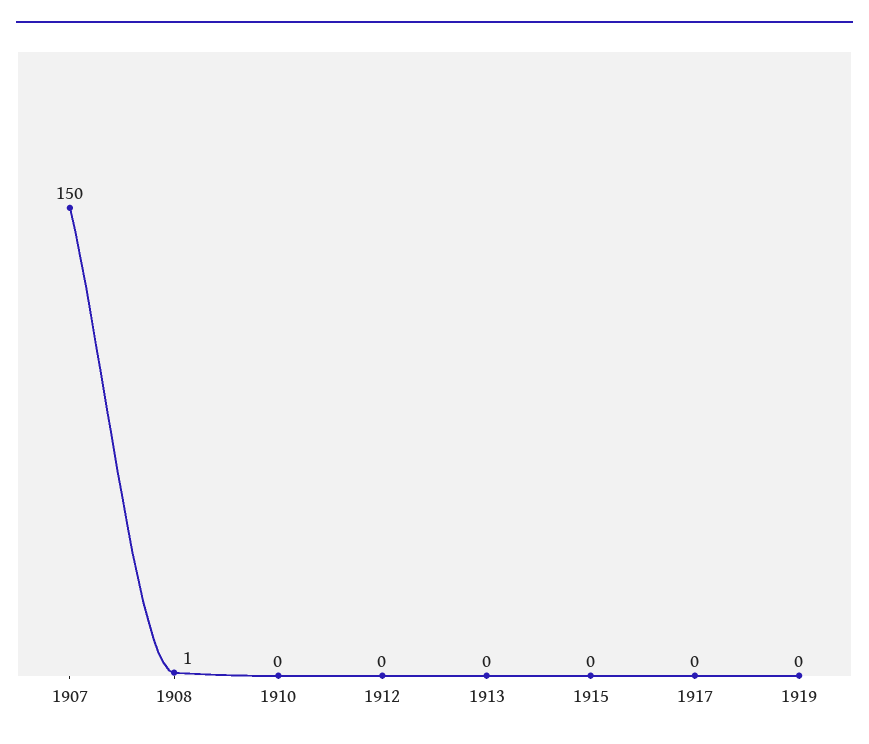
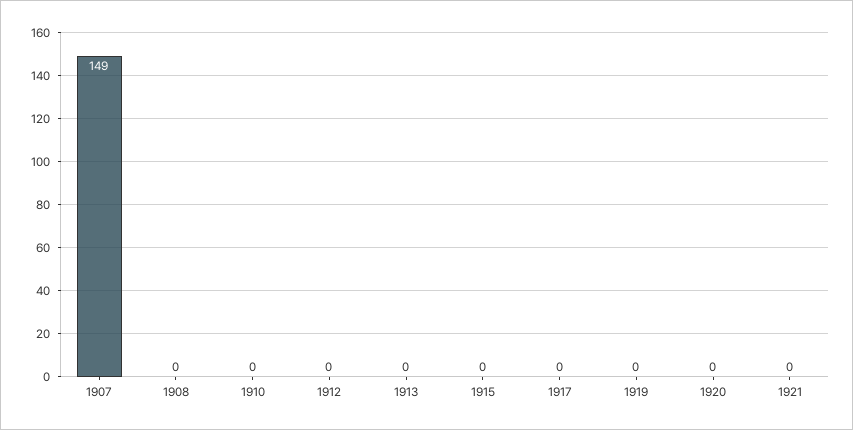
1907: 150 -> 149
1908: 1 -> 0
1920: none -> 0
1921: none -> 0

